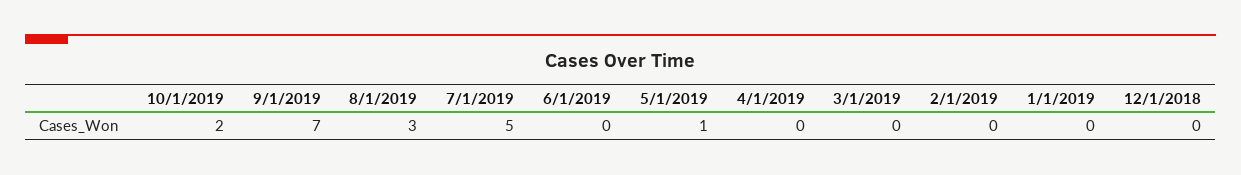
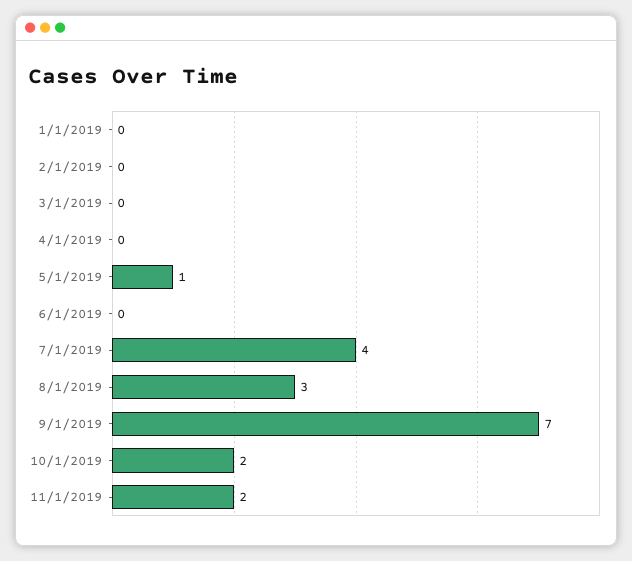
7/1/2019: 5 -> 4
12/1/2018: 0 -> none
11/1/2019: none -> 2

